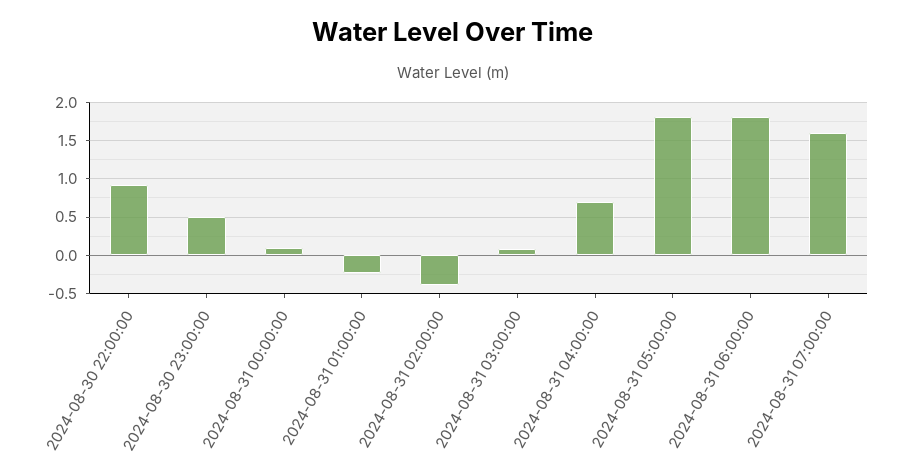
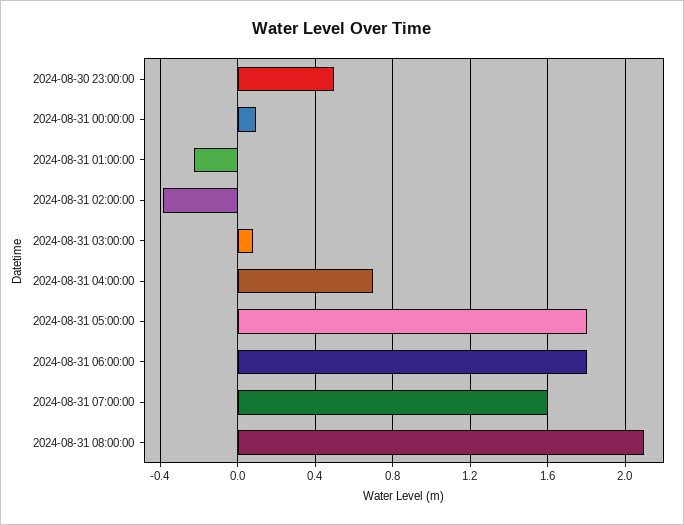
2024-08-30 22:00:00: 0.9 -> none
2024-08-31 08:00:00: none -> 2.1

